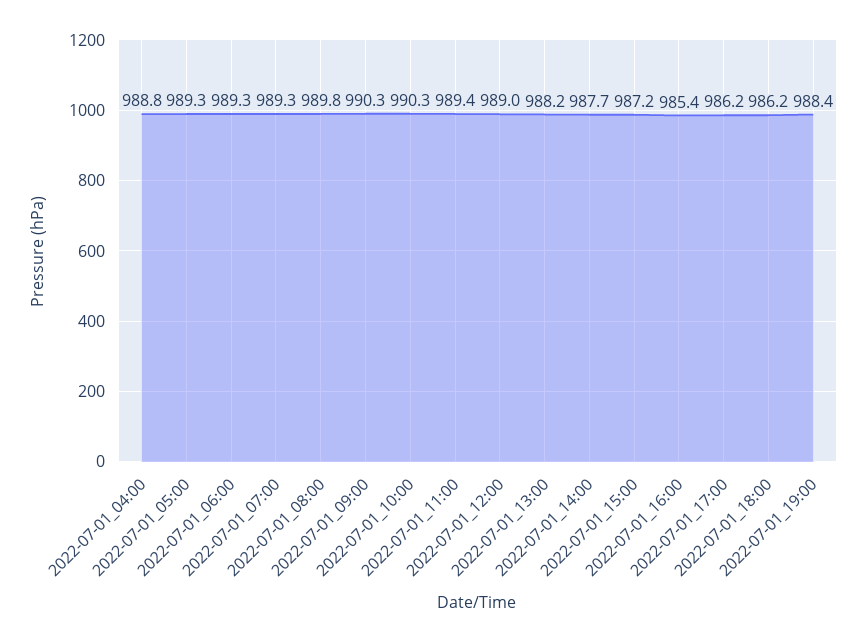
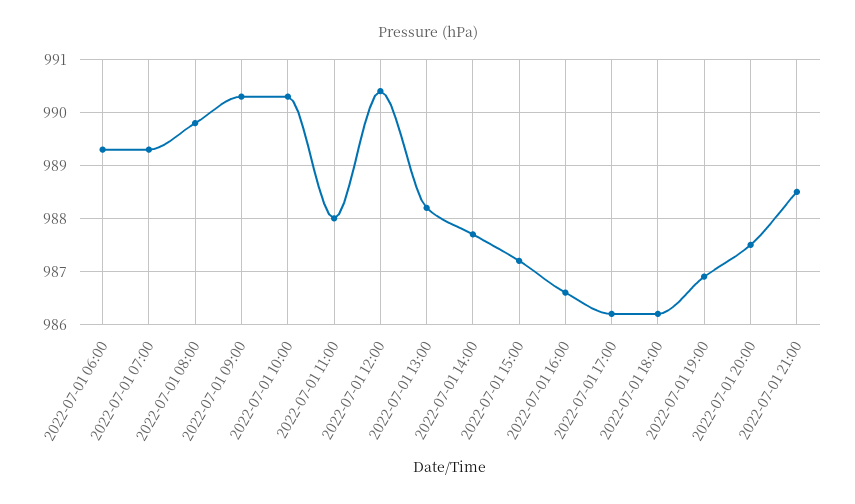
2022-07-01_04:00: 988.8 -> none
2022-07-01_05:00: 989.3 -> none
2022-07-01_11:00: 989.4 -> 988
2022-07-01_12:00: 989 -> 990.5
2022-07-01_16:00: 985.4 -> 986.5
2022-07-01_19:00: 988.4 -> 987
2022-07-01 20:00: none -> 987.5
2022-07-01 21:00: none -> 988.5

